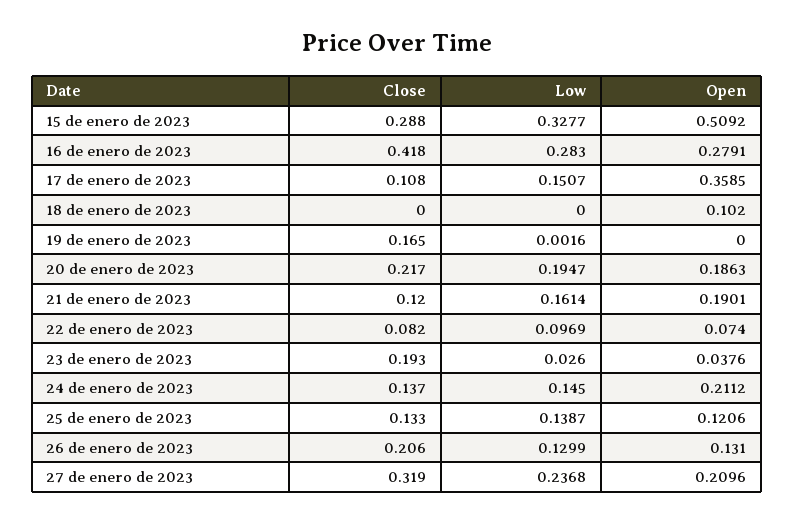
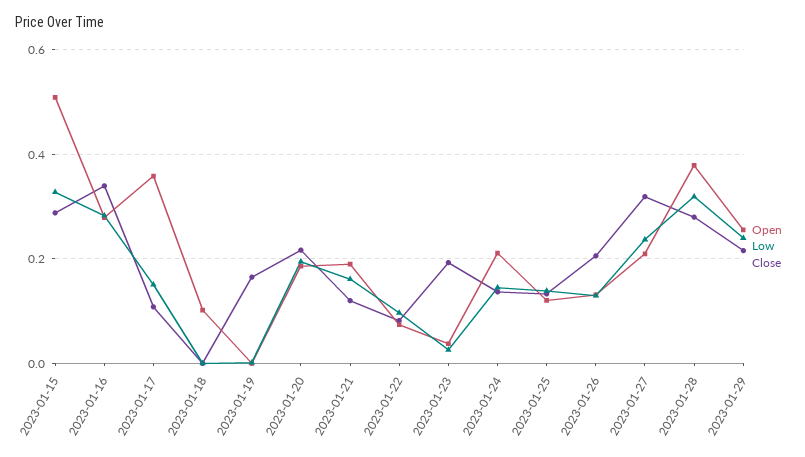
Close, 16 de enero de 2023: 0.418 -> 0.34
Open, 2023-01-28: none -> 0.38
Low, 2023-01-28: none -> 0.32
Close, 2023-01-28: none -> 0.28
Open, 2023-01-29: none -> 0.26
Low, 2023-01-29: none -> 0.24
Close, 2023-01-29: none -> 0.22

